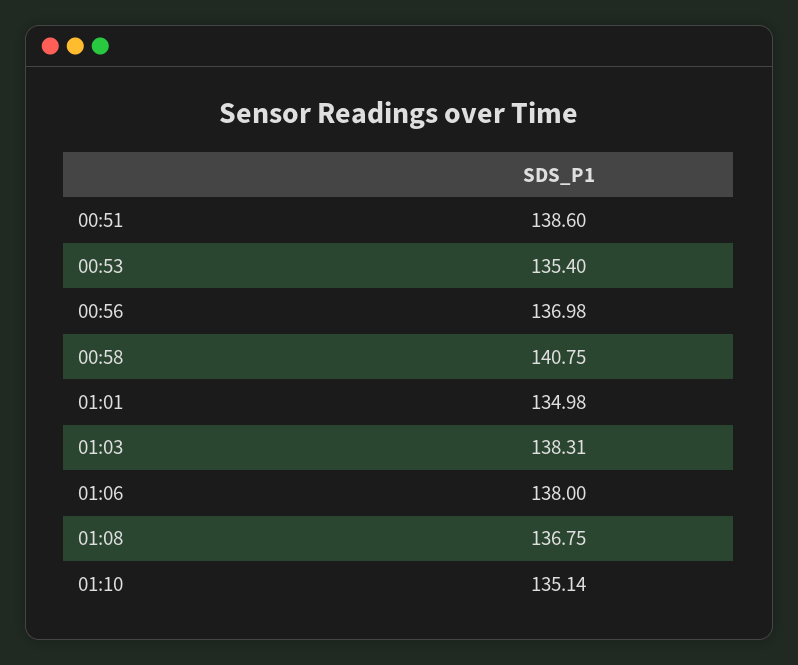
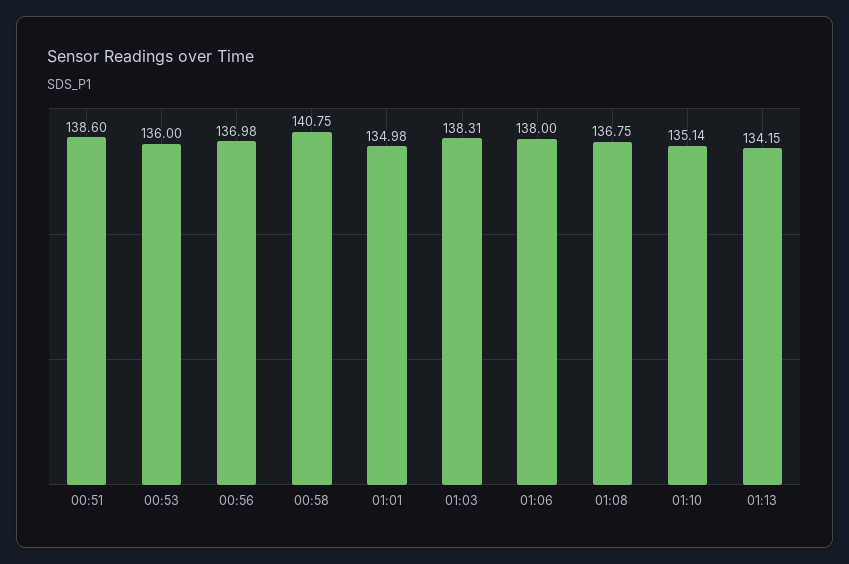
00:53: 135.4 -> 136
01:13: none -> 134.15

